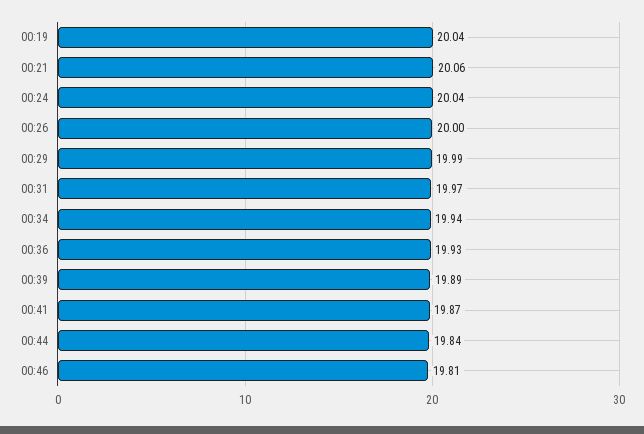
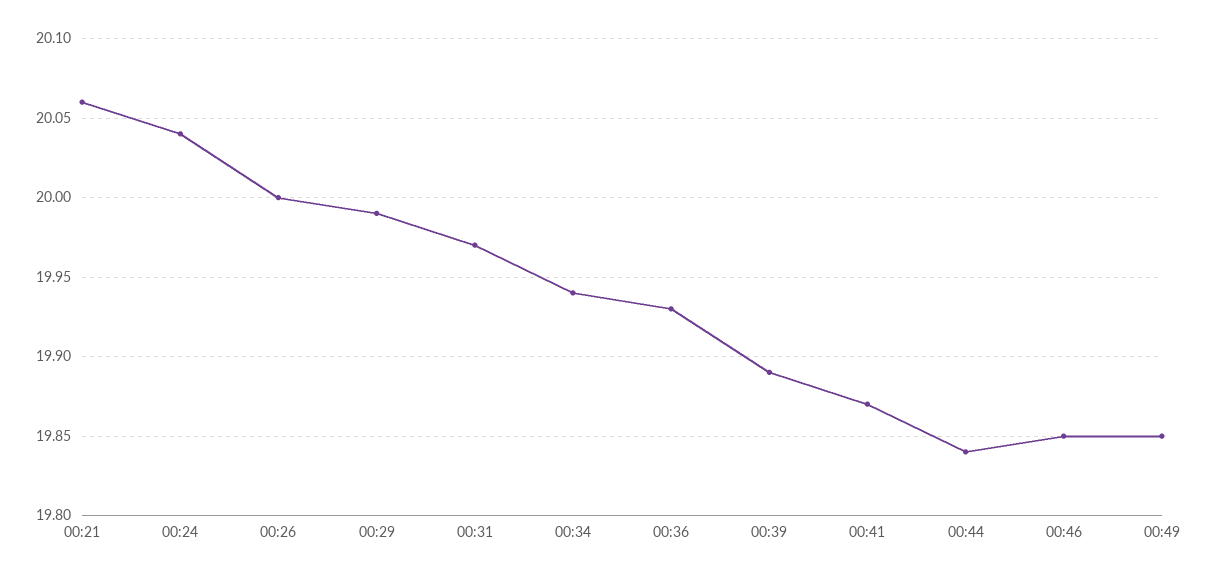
00:19: 20.04 -> none
00:46: 19.81 -> 19.85
00:49: none -> 19.85

